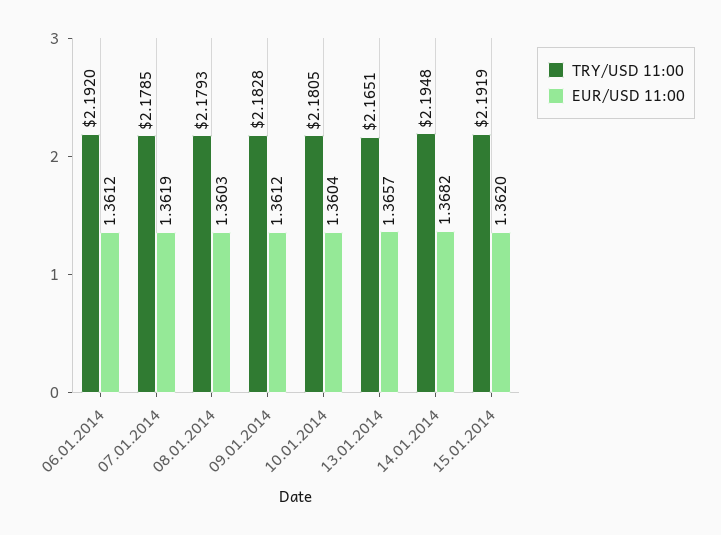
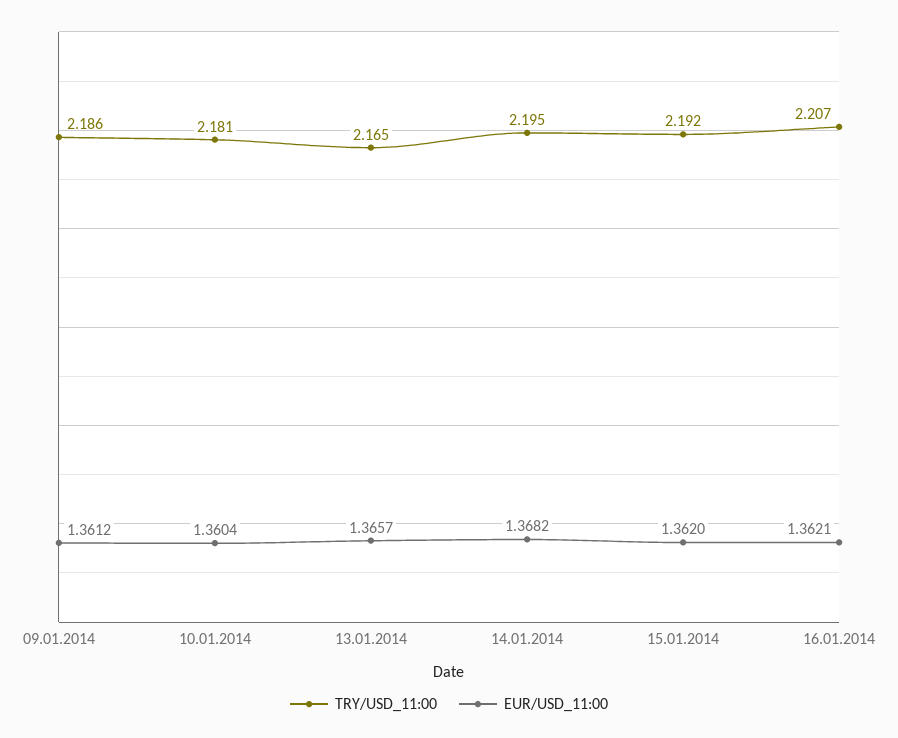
TRY/USD 11:00, 06.01.2014: 2.192 -> none
EUR/USD 11:00, 06.01.2014: 1.3612 -> none
TRY/USD 11:00, 07.01.2014: 2.1785 -> none
EUR/USD 11:00, 07.01.2014: 1.3619 -> none
TRY/USD 11:00, 08.01.2014: 2.1793 -> none
EUR/USD 11:00, 08.01.2014: 1.3603 -> none
TRY/USD 11:00, 09.01.2014: 2.1828 -> 2.186
TRY/USD 11:00, 16.01.2014: none -> 2.207
EUR/USD 11:00, 16.01.2014: none -> 1.3621

